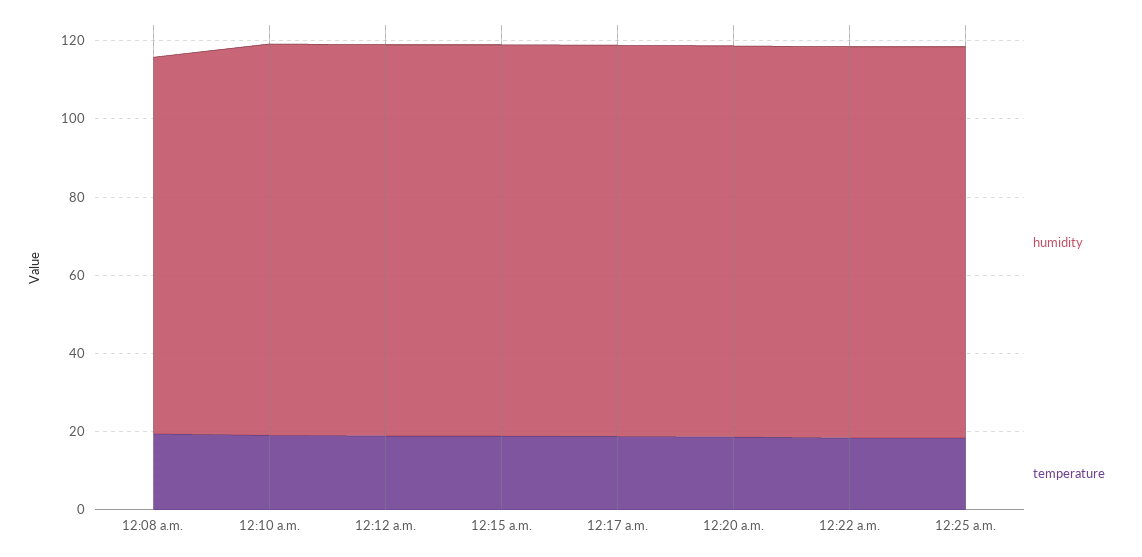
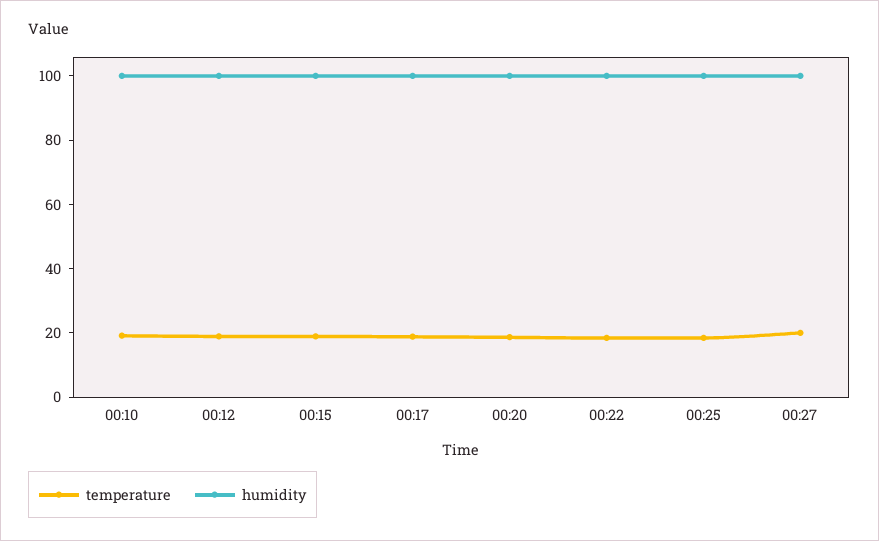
humidity, 12:08 a.m.: 95 -> none
temperature, 12:08 a.m.: 20 -> none
temperature, 00:27: none -> 20
humidity, 00:27: none -> 100

